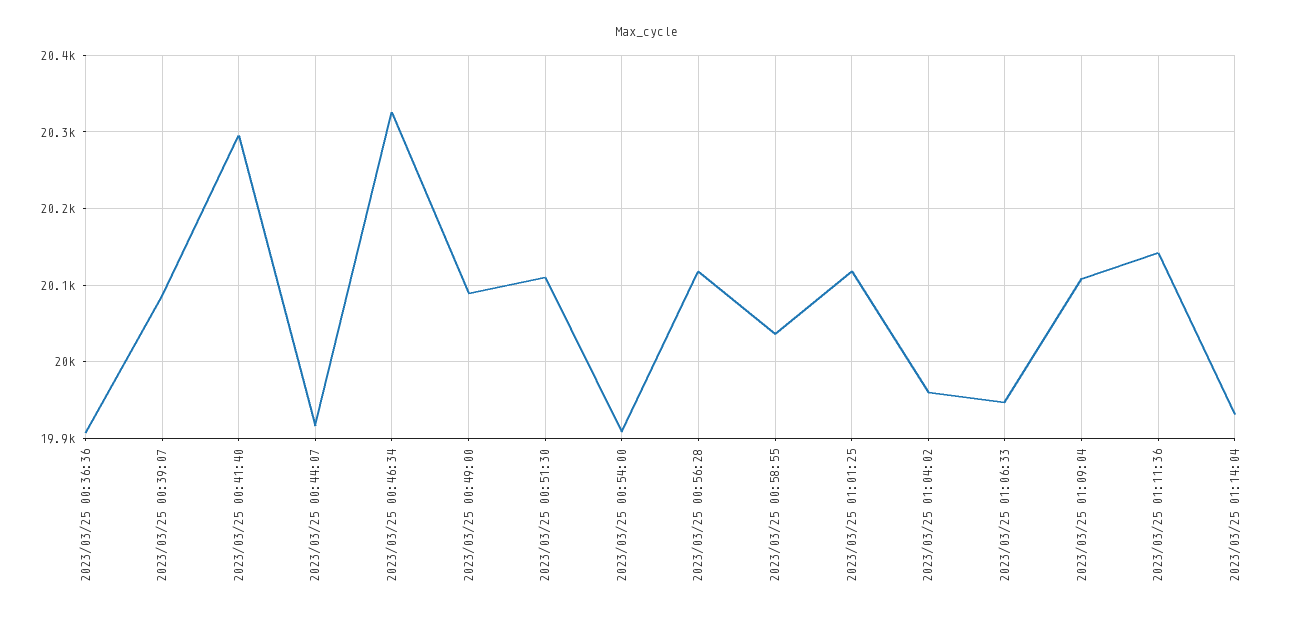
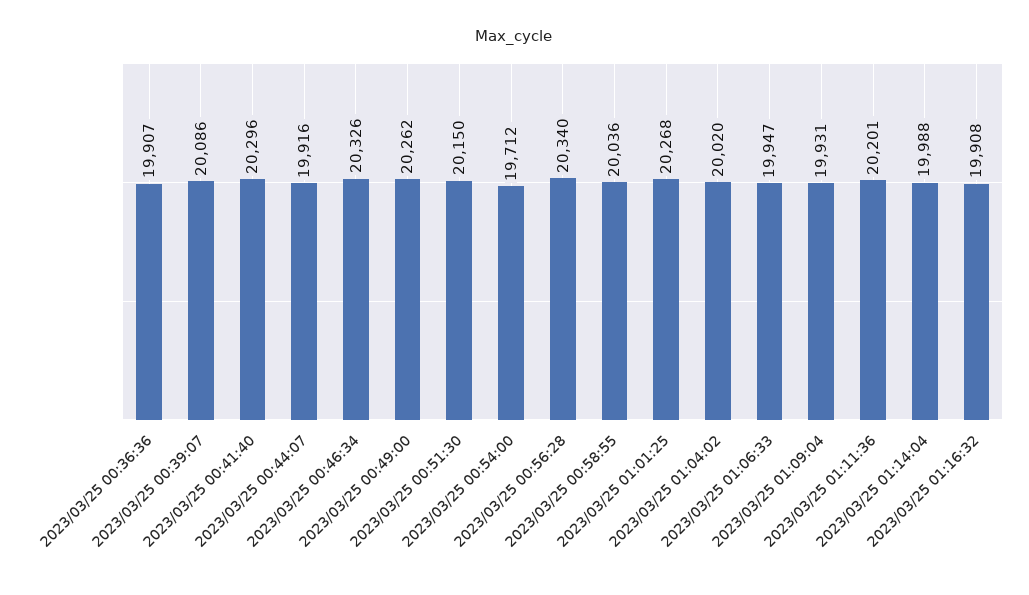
2023/03/25 00:49:00: 20090 -> 20262
2023/03/25 00:51:30: 20110 -> 20150
2023/03/25 00:54:00: 19910 -> 19712
2023/03/25 00:56:28: 20120 -> 20340
2023/03/25 01:01:25: 20120 -> 20268
2023/03/25 01:04:02: 19960 -> 20020
2023/03/25 01:09:04: 20110 -> 19931
2023/03/25 01:11:36: 20140 -> 20201
2023/03/25 01:14:04: 19930 -> 19988
2023/03/25 01:16:32: none -> 19908

